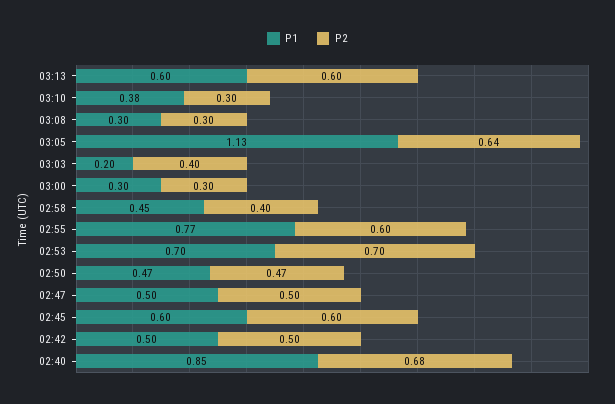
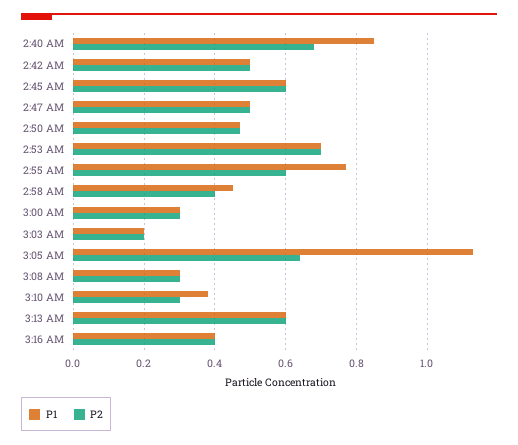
P2, 03:03: 0.4 -> 0.2
P1, 3:16 AM: none -> 0.4
P2, 3:16 AM: none -> 0.4

